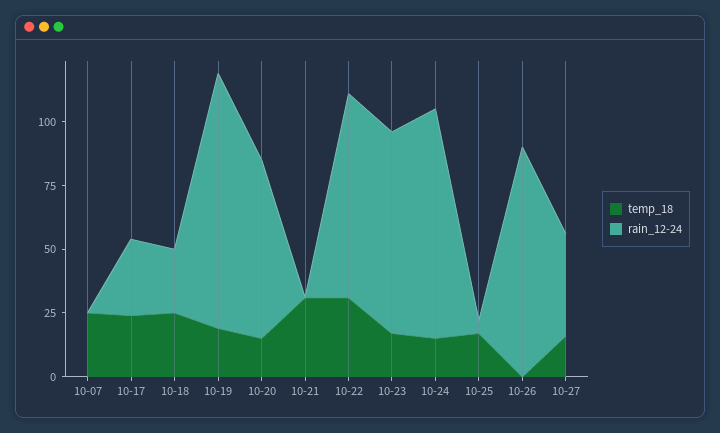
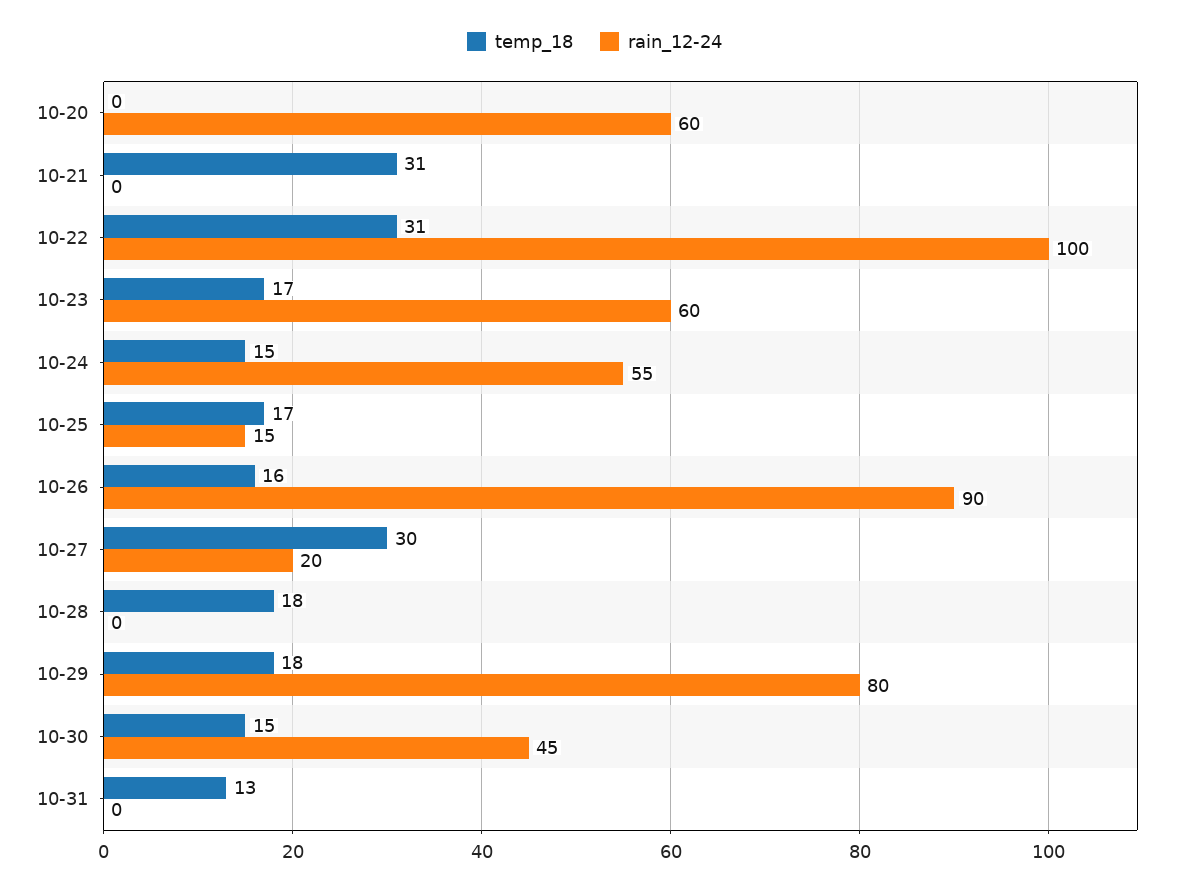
temp_18, 10-07: 25 -> none
rain_12-24, 10-07: 0 -> none
temp_18, 10-17: 25 -> none
rain_12-24, 10-17: 30 -> none
temp_18, 10-18: 25 -> none
rain_12-24, 10-18: 25 -> none
temp_18, 10-19: 20 -> none
rain_12-24, 10-19: 100 -> none
temp_18, 10-20: 15 -> 0
rain_12-24, 10-20: 70 -> 60
rain_12-24, 10-22: 80 -> 100
rain_12-24, 10-23: 80 -> 60
rain_12-24, 10-24: 90 -> 55
rain_12-24, 10-25: 5 -> 15
temp_18, 10-26: 0 -> 16
temp_18, 10-27: 15 -> 30
rain_12-24, 10-27: 40 -> 20
temp_18, 10-28: none -> 18
rain_12-24, 10-28: none -> 0
temp_18, 10-29: none -> 18
rain_12-24, 10-29: none -> 80
temp_18, 10-30: none -> 15
rain_12-24, 10-30: none -> 45
temp_18, 10-31: none -> 13
rain_12-24, 10-31: none -> 0

